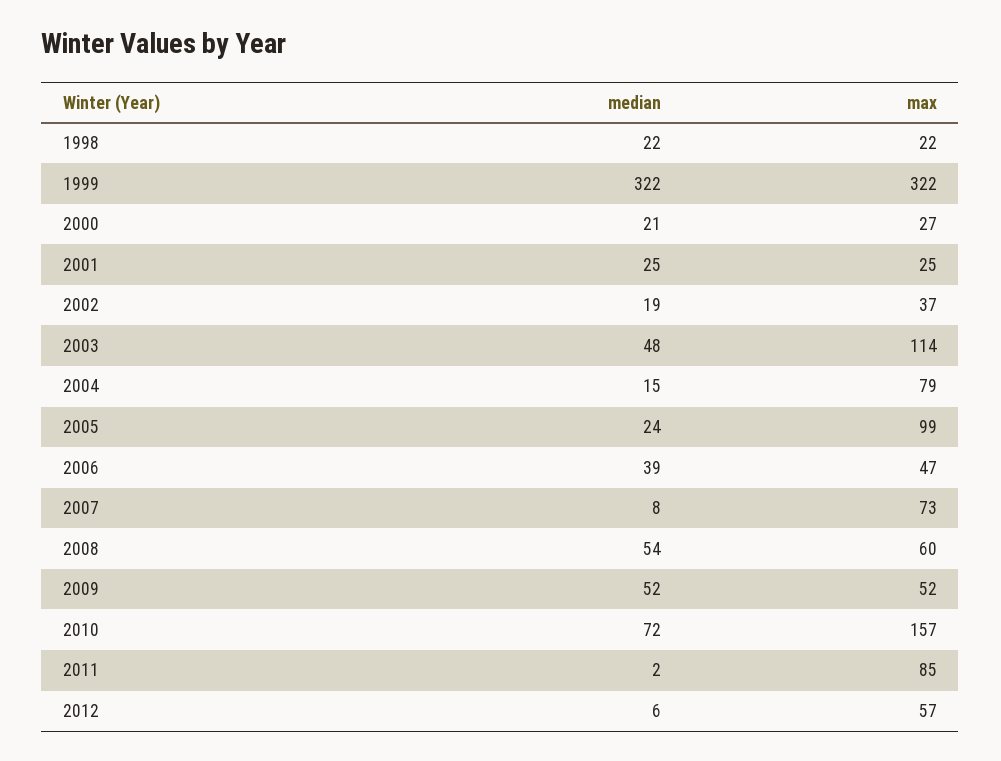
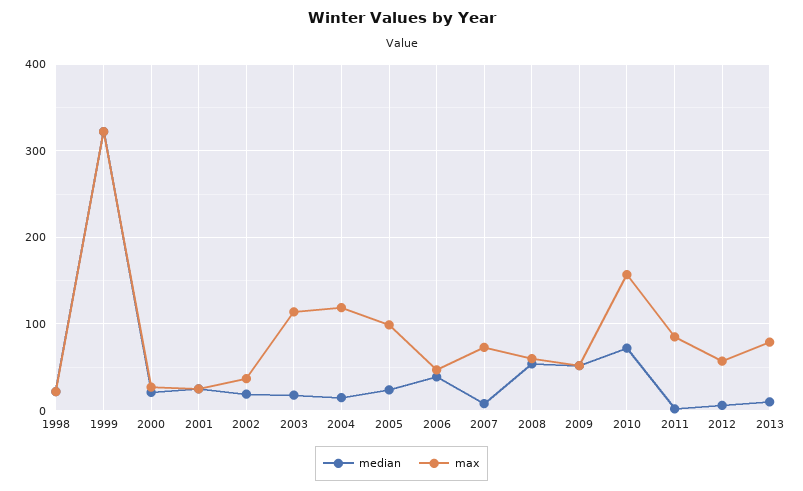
median, 2003: 48 -> 20
max, 2004: 79 -> 120
median, 2013: none -> 10
max, 2013: none -> 80

